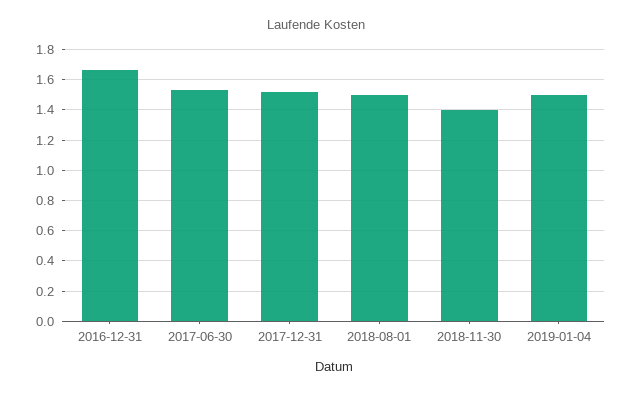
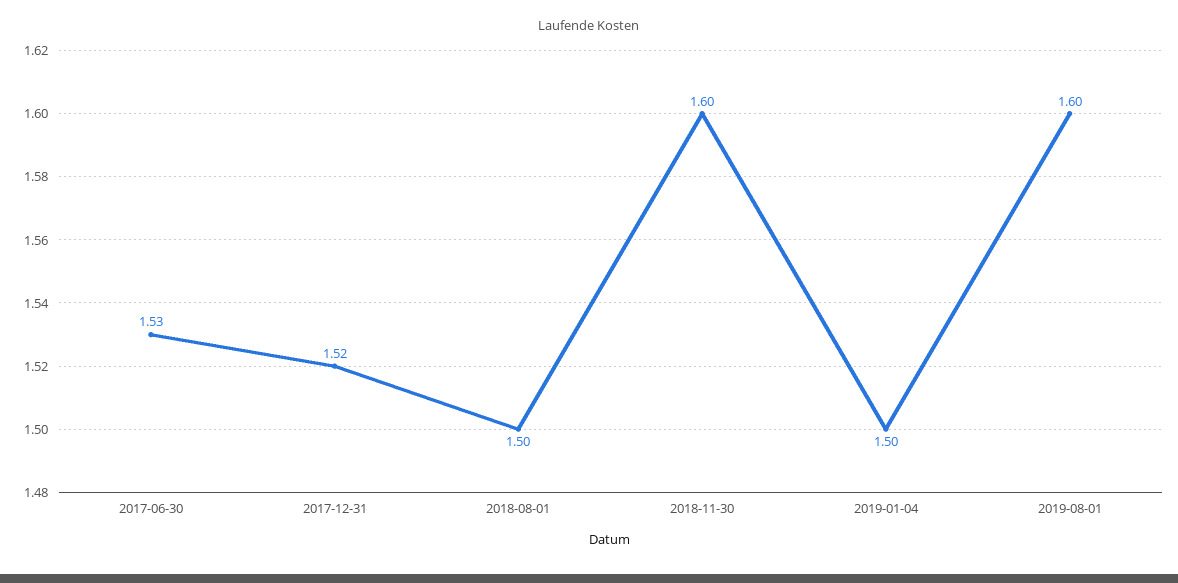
2016-12-31: 1.65 -> none
2018-11-30: 1.4 -> 1.6
2019-08-01: none -> 1.6

